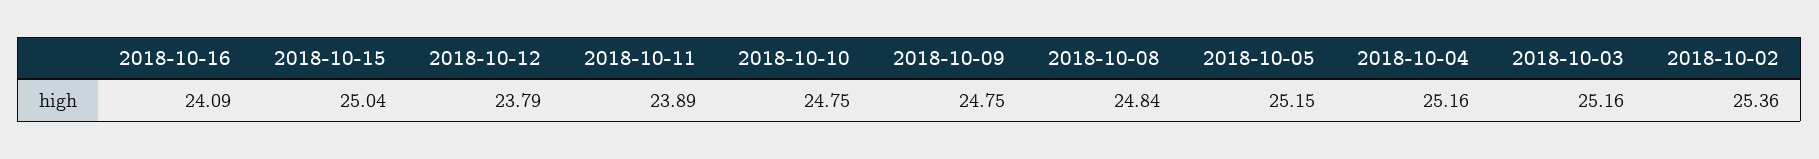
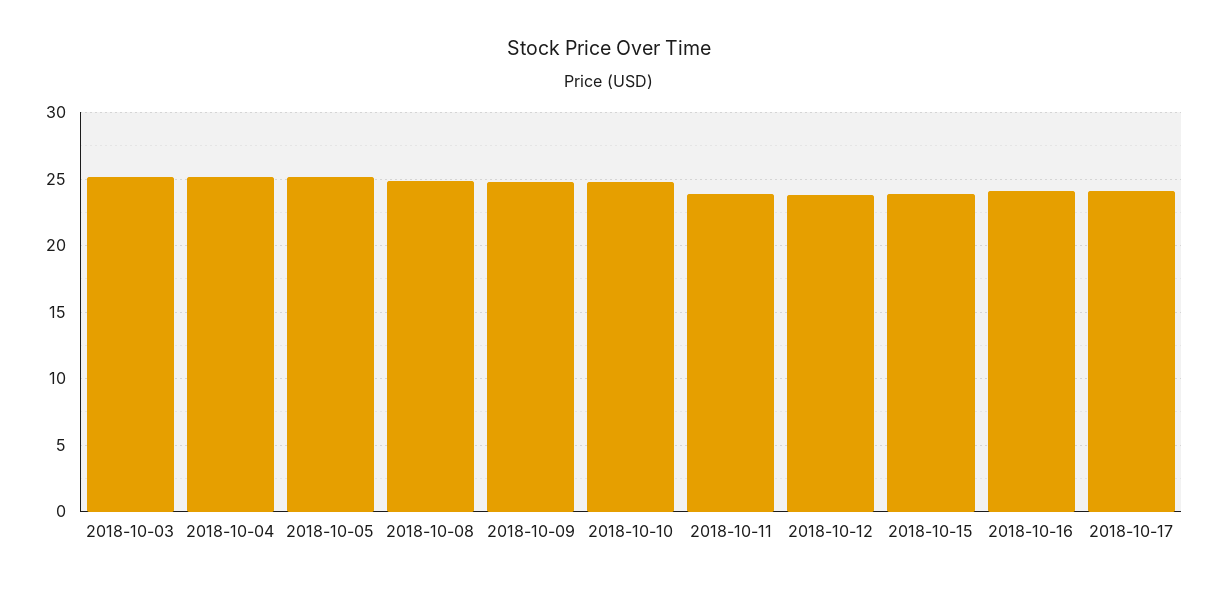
2018-10-15: 25.04 -> 24
2018-10-02: 25.36 -> none
2018-10-17: none -> 24

